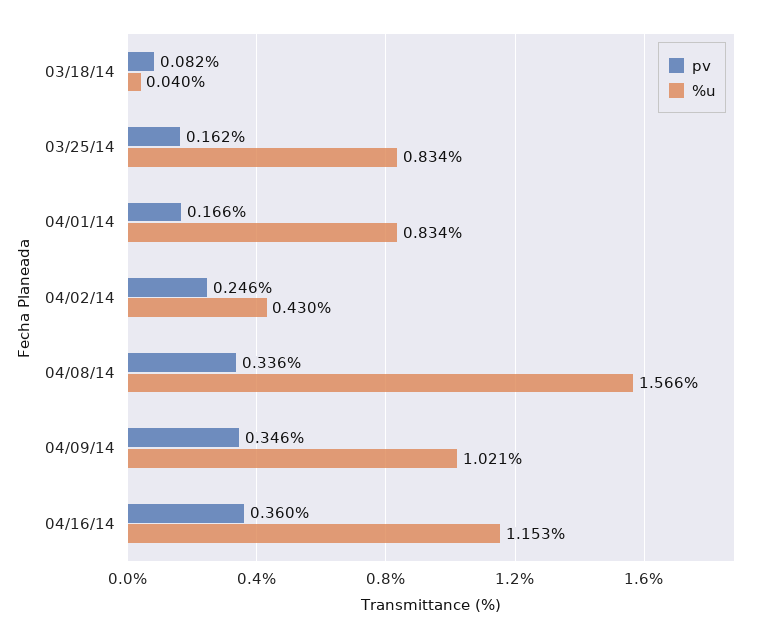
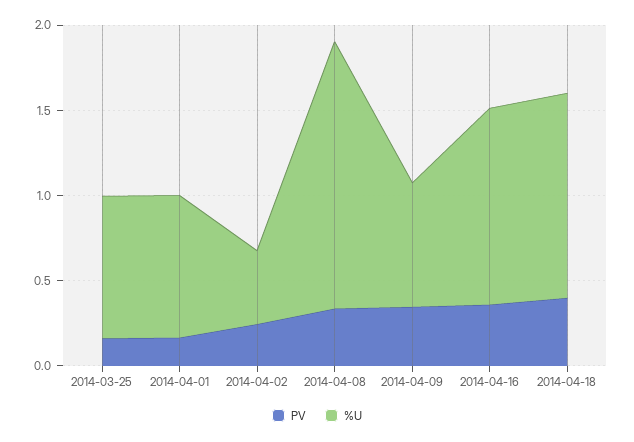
pv, 03/18/14: 0.082 -> none
%u, 03/18/14: 0.04 -> none
%u, 04/09/14: 1.021 -> 0.7
pv, 2014-04-18: none -> 0.4
%u, 2014-04-18: none -> 1.2

